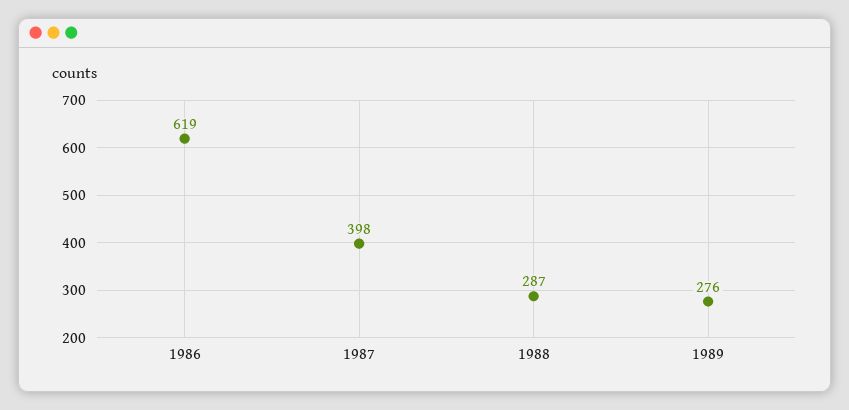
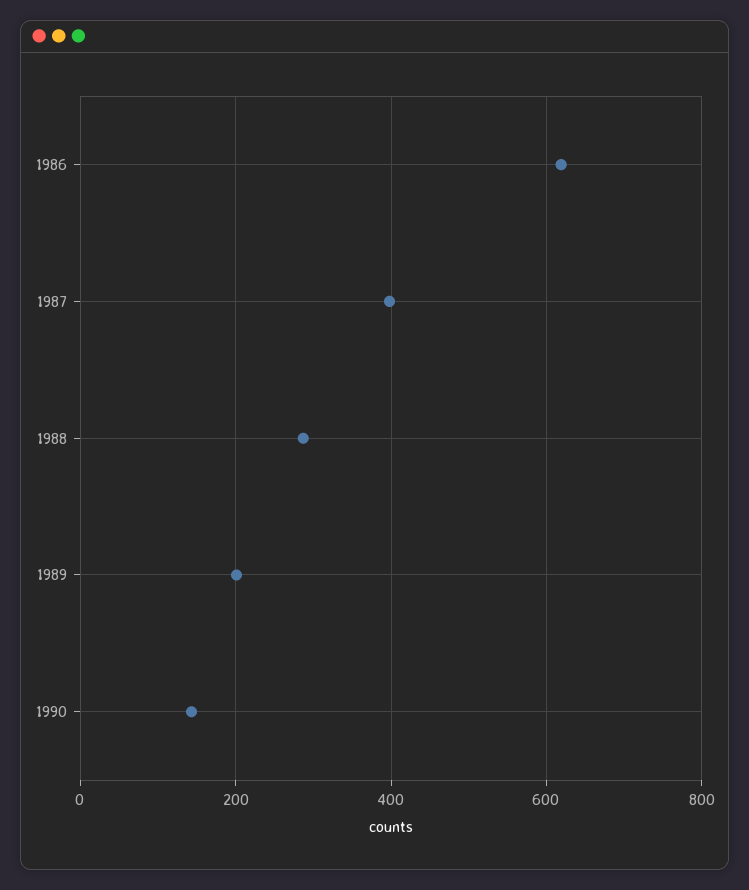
1989: 276 -> 200
1990: none -> 140

